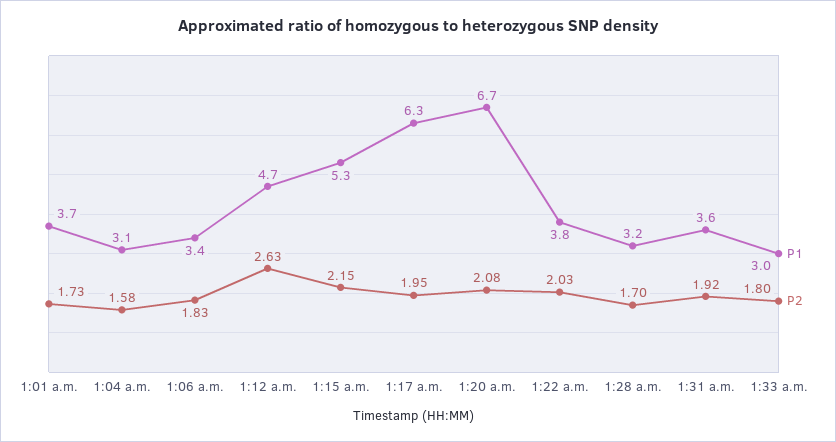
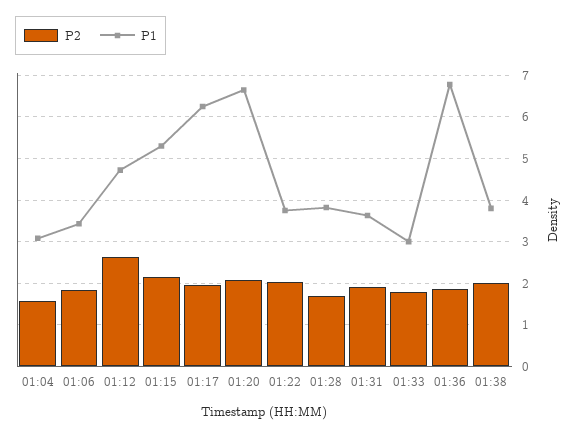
P1, 1:01 a.m.: 3.7 -> none
P2, 1:01 a.m.: 1.73 -> none
P1, 1:28 a.m.: 3.2 -> 3.8
P2, 01:36: none -> 1.8
P1, 01:36: none -> 6.8
P2, 01:38: none -> 2
P1, 01:38: none -> 3.8

